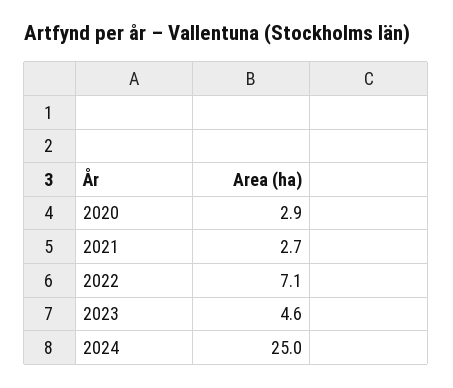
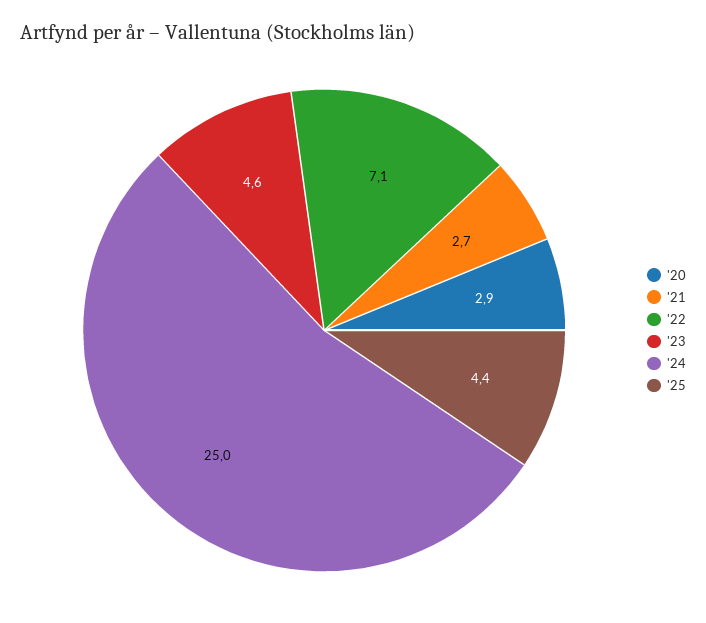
'25: none -> 4.4

